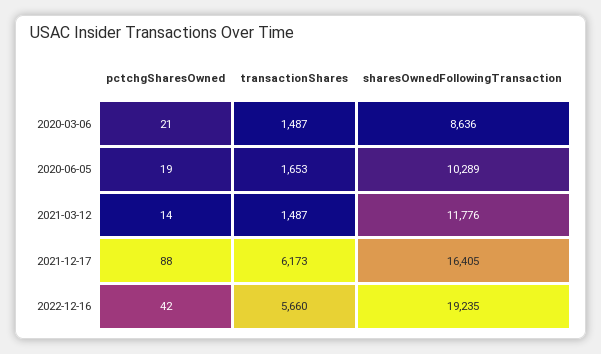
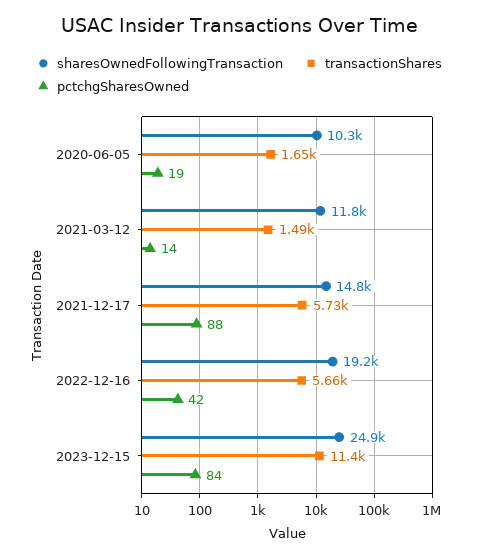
pctchgSharesOwned, 2020-03-06: 21 -> none
transactionShares, 2020-03-06: 1487 -> none
sharesOwnedFollowingTransaction, 2020-03-06: 8636 -> none
transactionShares, 2021-12-17: 6173 -> 5730
sharesOwnedFollowingTransaction, 2021-12-17: 16405 -> 14800
sharesOwnedFollowingTransaction, 2023-12-15: none -> 24900
transactionShares, 2023-12-15: none -> 11400
pctchgSharesOwned, 2023-12-15: none -> 84

